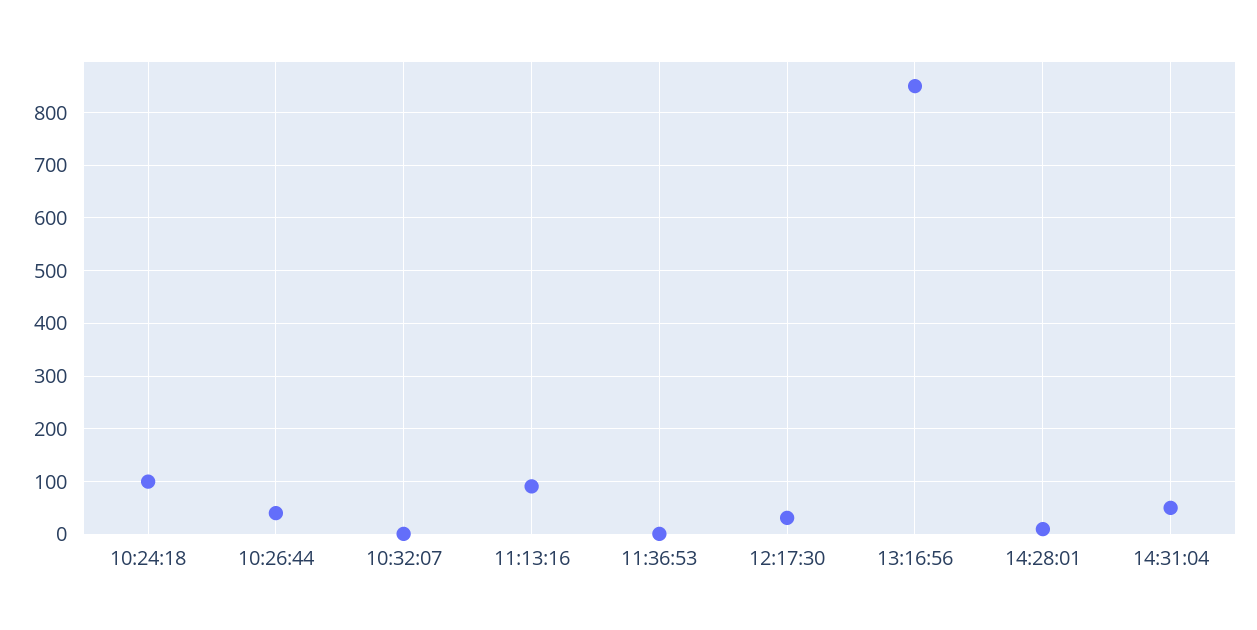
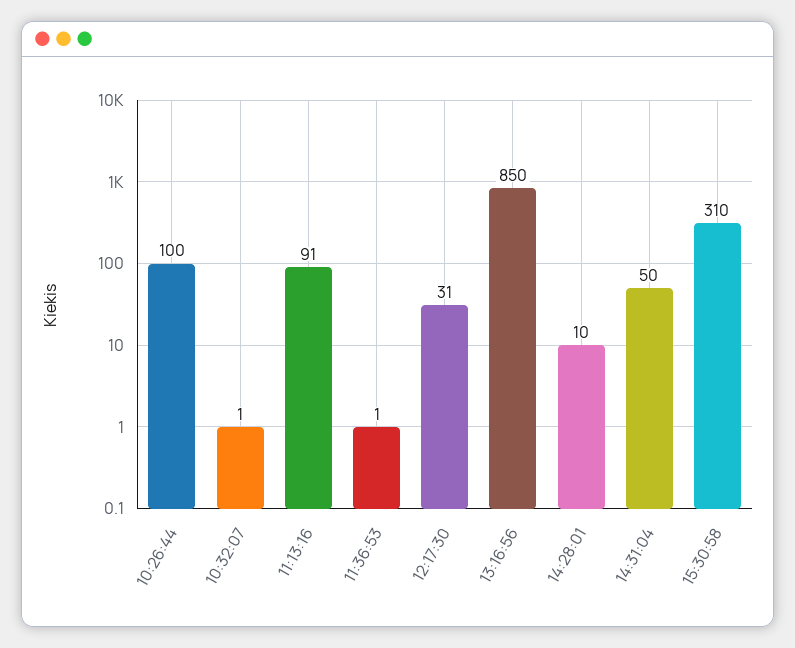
10:24:18: 100 -> none
10:26:44: 40 -> 100
15:30:58: none -> 310

